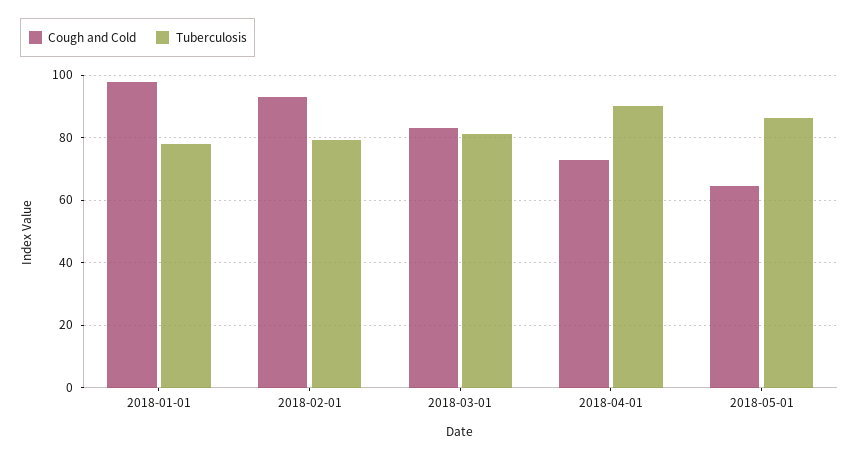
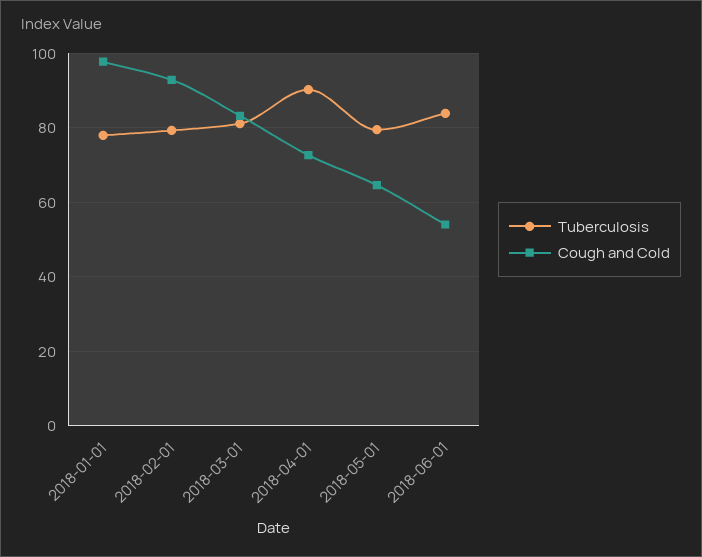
Tuberculosis, 2018-05-01: 86 -> 80
Tuberculosis, 2018-06-01: none -> 84
Cough and Cold, 2018-06-01: none -> 54

